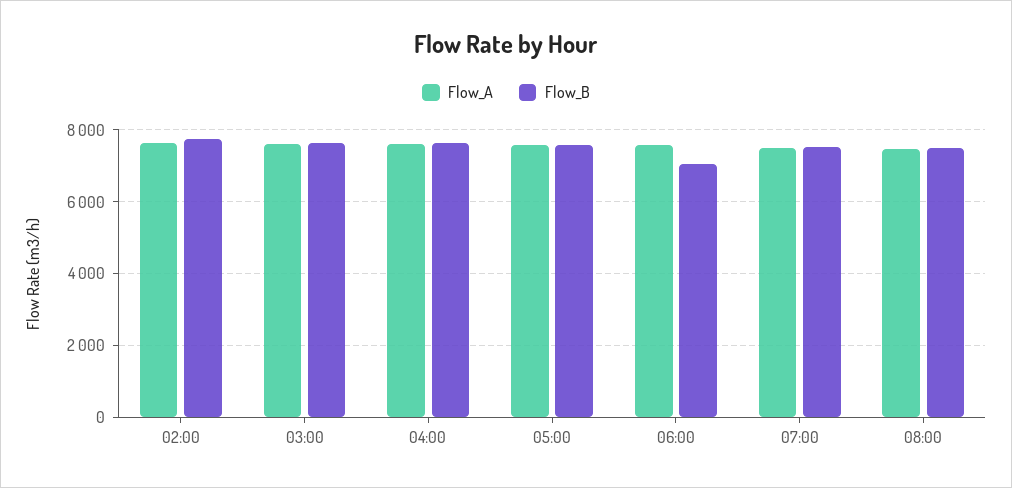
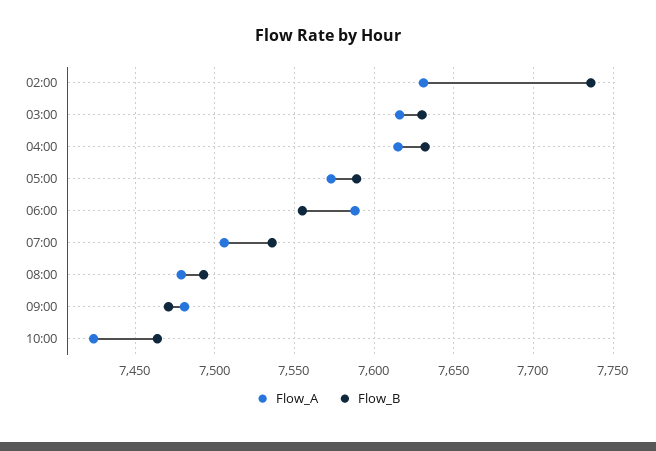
Flow_B, 06:00: 7000 -> 7555
Flow_A, 09:00: none -> 7480
Flow_B, 09:00: none -> 7470
Flow_A, 10:00: none -> 7425
Flow_B, 10:00: none -> 7465

